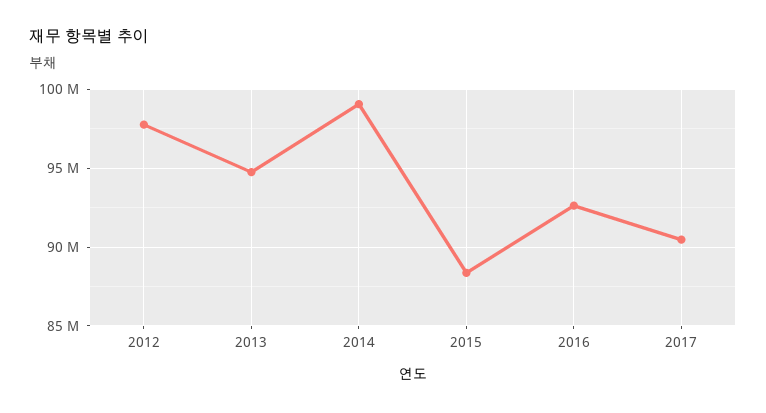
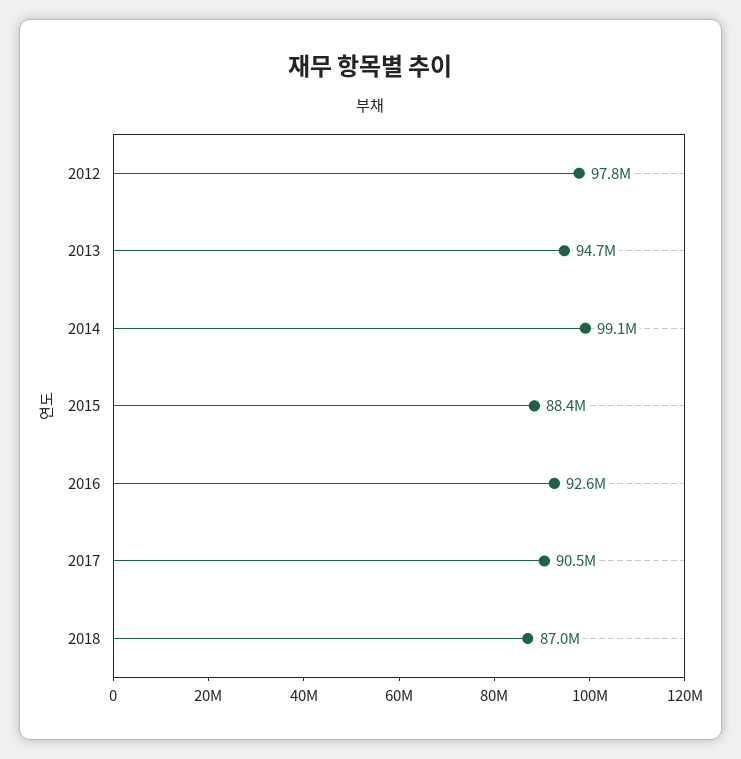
2018: none -> 87000000

